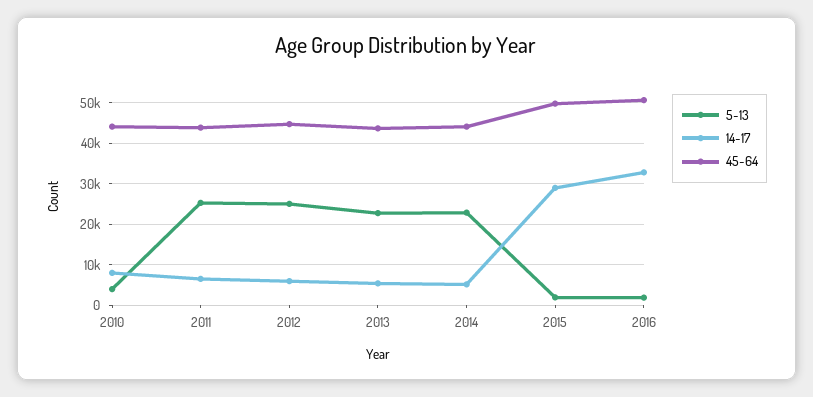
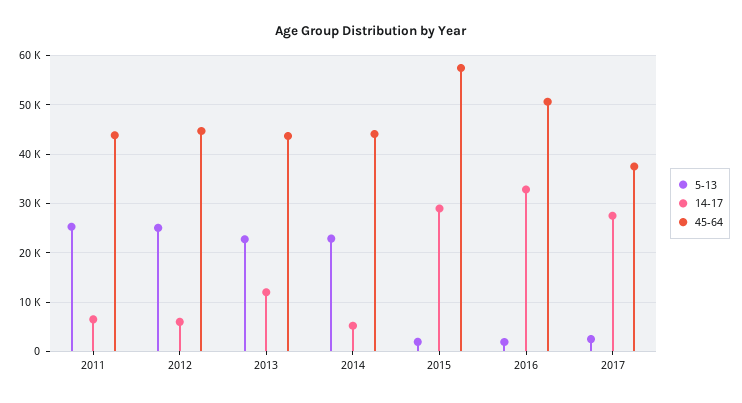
5-13, 2010: 4000 -> none
14-17, 2010: 8000 -> none
45-64, 2010: 44000 -> none
14-17, 2013: 6000 -> 12000
45-64, 2015: 50000 -> 58000
5-13, 2017: none -> 2000
14-17, 2017: none -> 28000
45-64, 2017: none -> 38000

